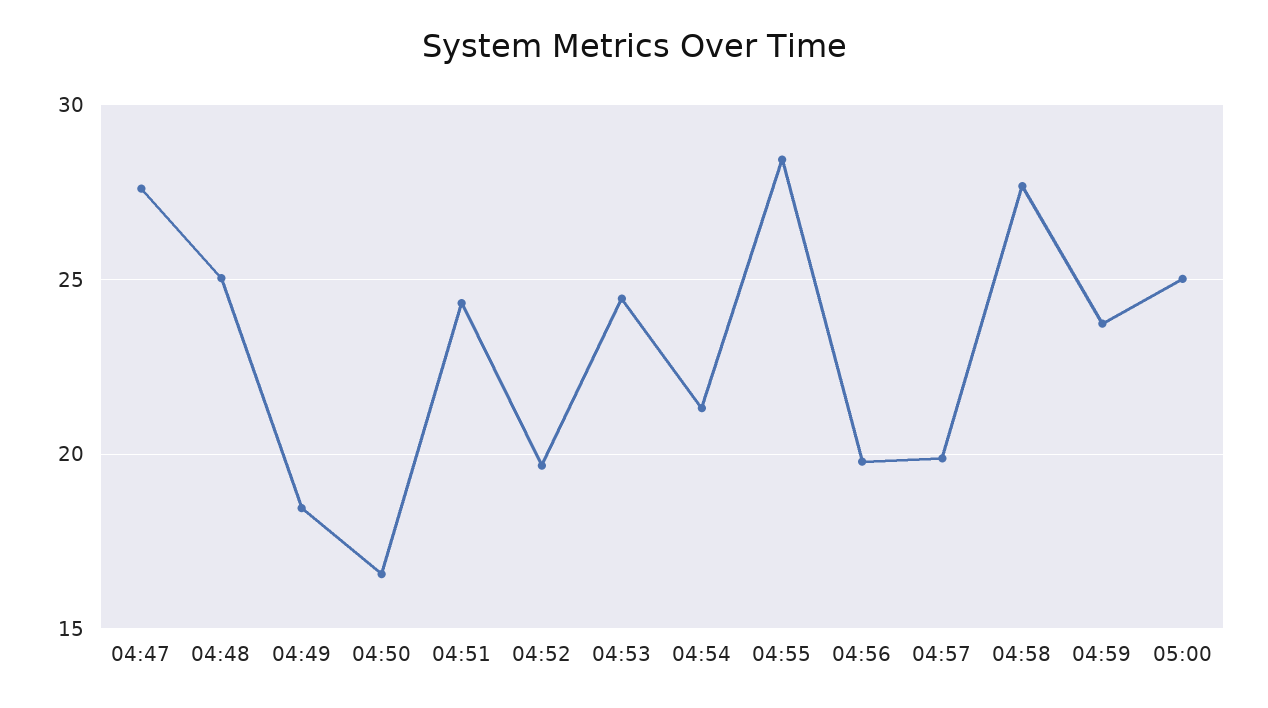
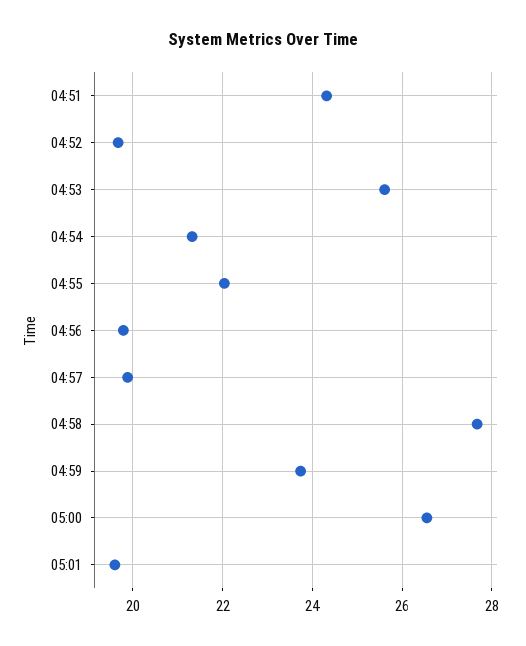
04:47: 27.5 -> none
04:48: 25 -> none
04:49: 18.5 -> none
04:50: 16.5 -> none
04:53: 24.5 -> 25.6
04:55: 28.5 -> 22
05:00: 25 -> 26.6
05:01: none -> 19.6

